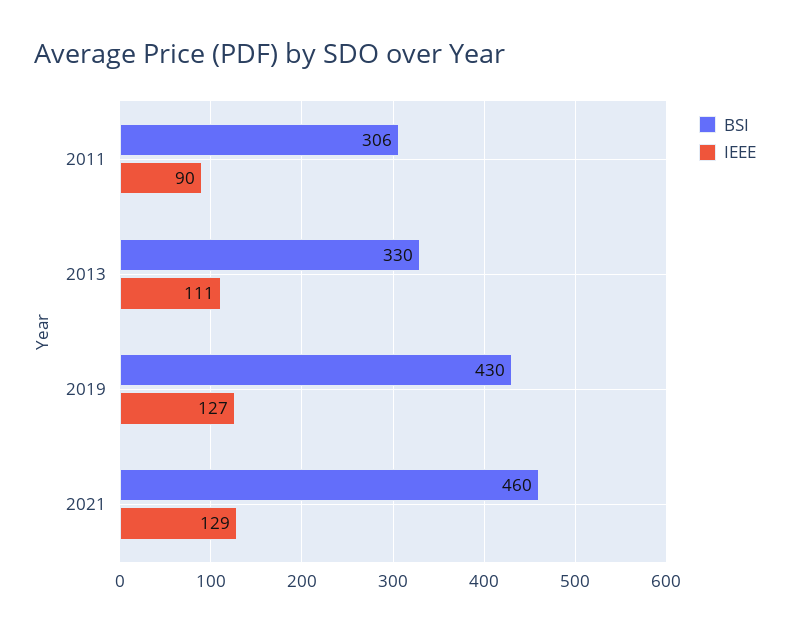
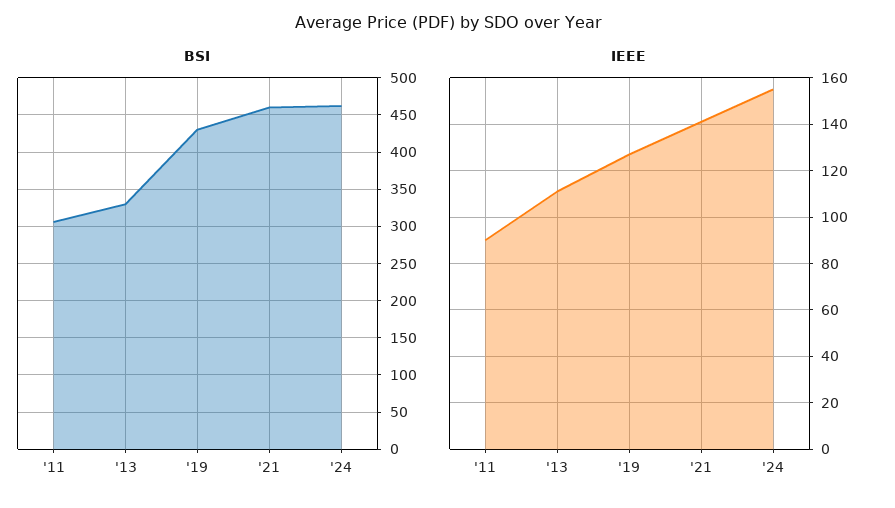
IEEE, 2021: 129 -> 140
BSI, '24: none -> 460
IEEE, '24: none -> 155

